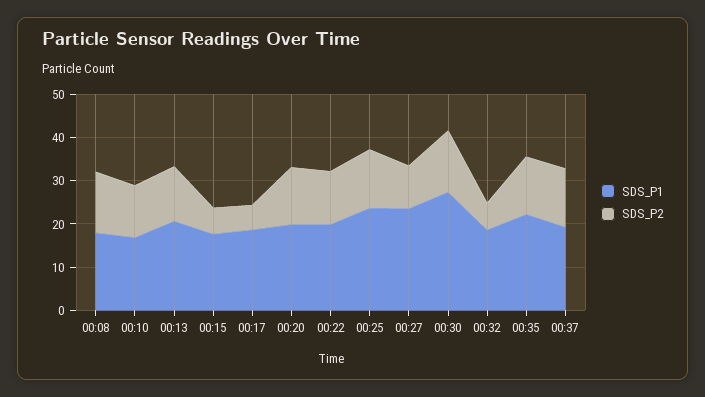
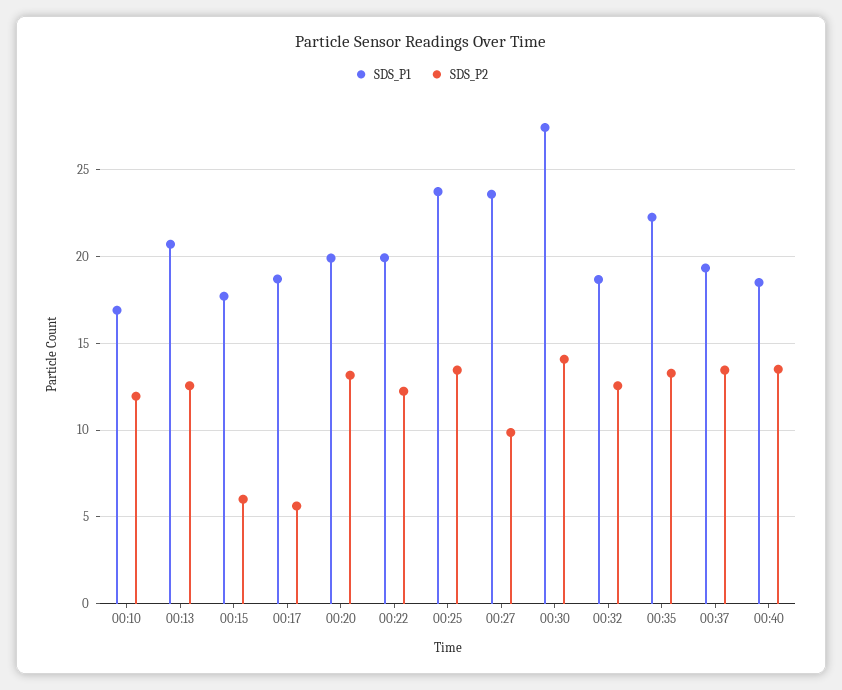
SDS_P1, 00:08: 18 -> none
SDS_P2, 00:08: 14 -> none
SDS_P2, 00:32: 6 -> 12.5
SDS_P1, 00:40: none -> 18.5
SDS_P2, 00:40: none -> 13.5

